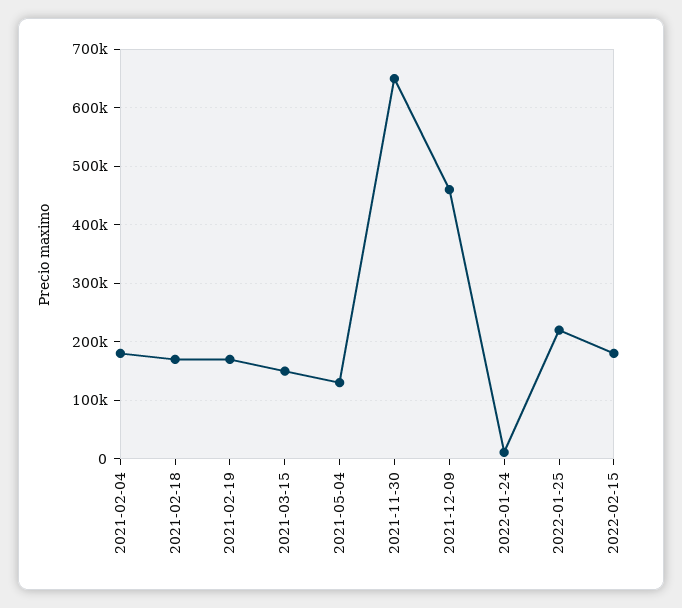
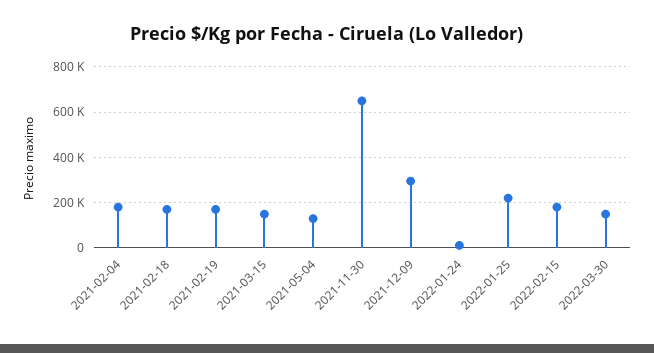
2021-12-09: 460000 -> 300000
2022-03-30: none -> 150000

